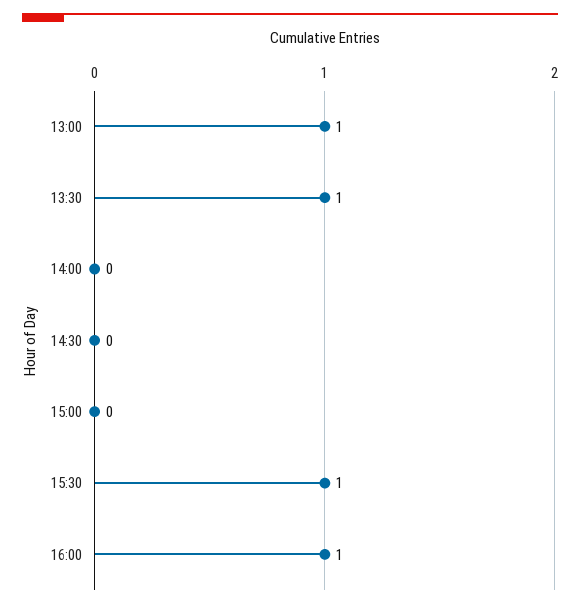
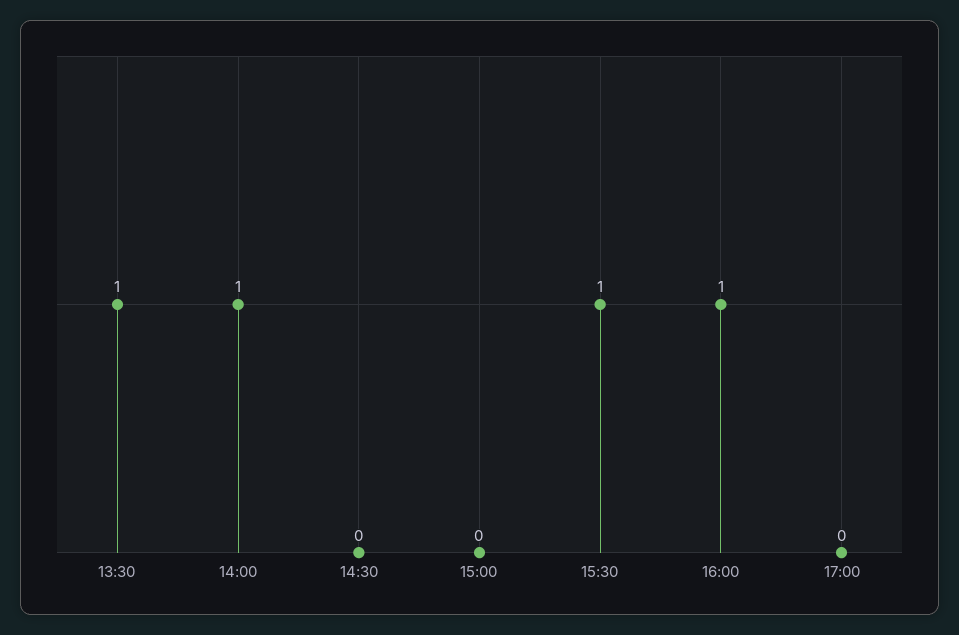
13:00: 1 -> none
14:00: 0 -> 1
17:00: none -> 0

